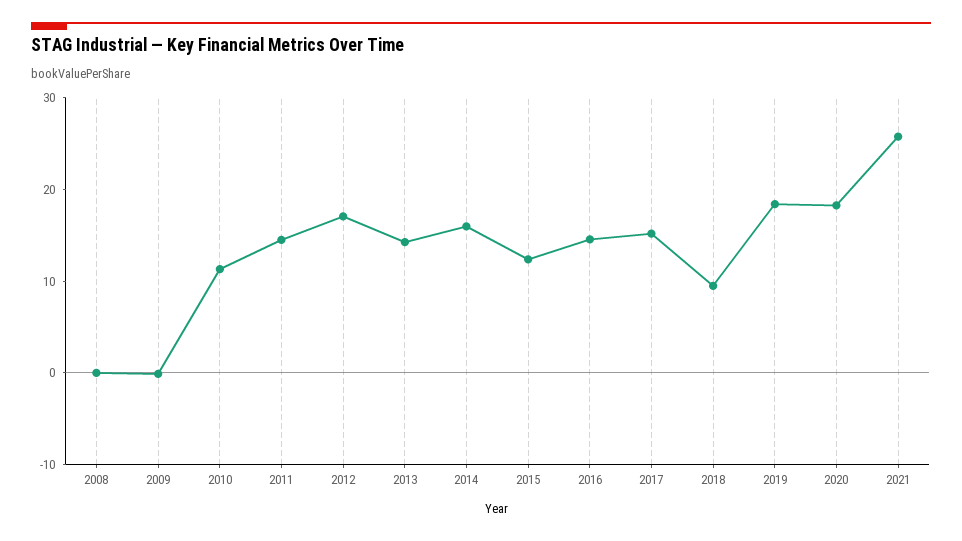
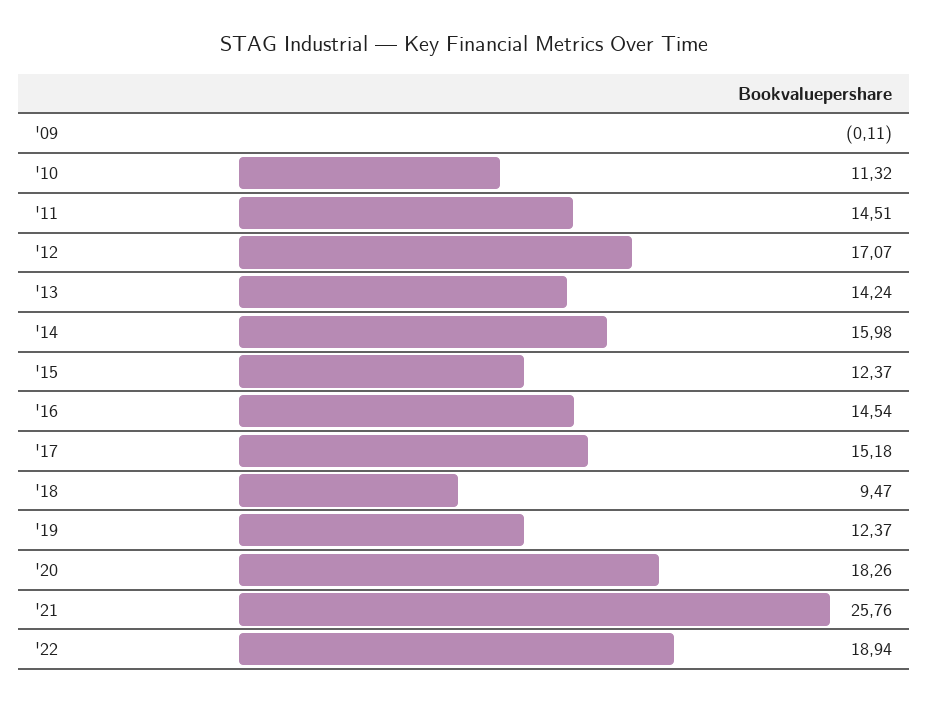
2008: 0 -> none
2019: 18 -> 12.37
'22: none -> 18.94

